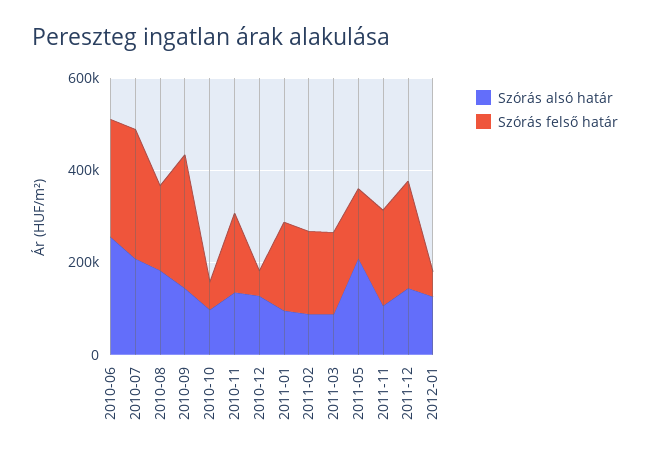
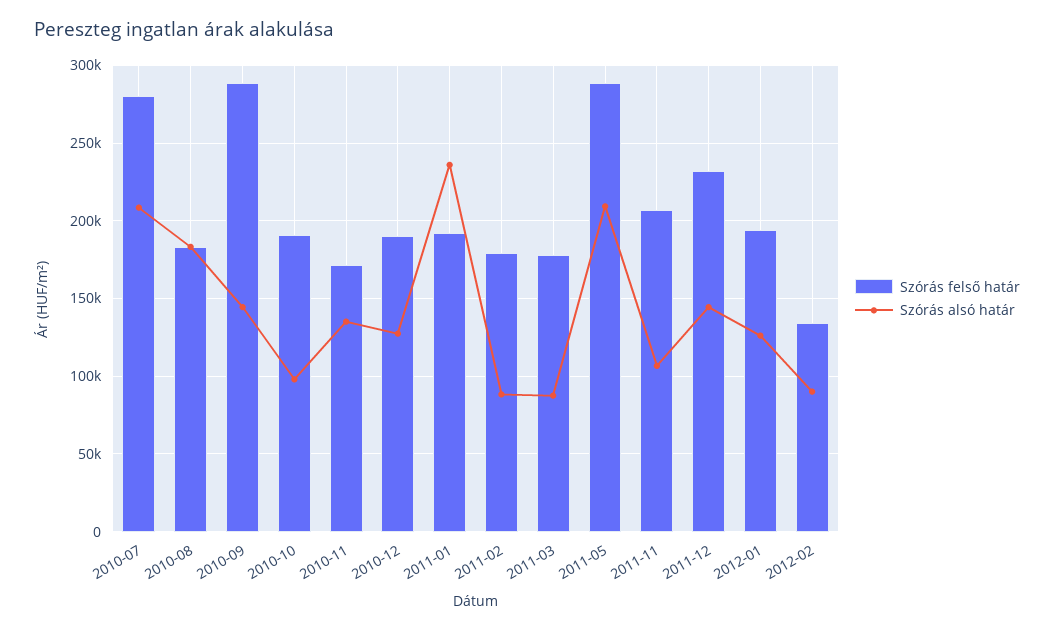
Szórás alsó határ, 2010-06: 250000 -> none
Szórás felső határ, 2010-06: 250000 -> none
Szórás felső határ, 2010-10: 50000 -> 190000
Szórás felső határ, 2010-12: 50000 -> 190000
Szórás alsó határ, 2011-01: 100000 -> 235000
Szórás felső határ, 2011-05: 150000 -> 290000
Szórás felső határ, 2012-01: 50000 -> 195000
Szórás felső határ, 2012-02: none -> 135000
Szórás alsó határ, 2012-02: none -> 90000

